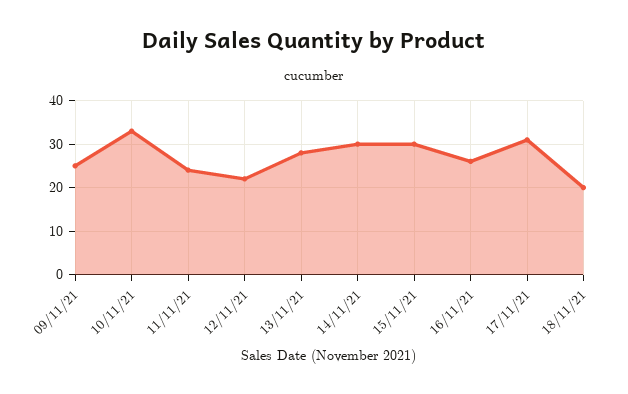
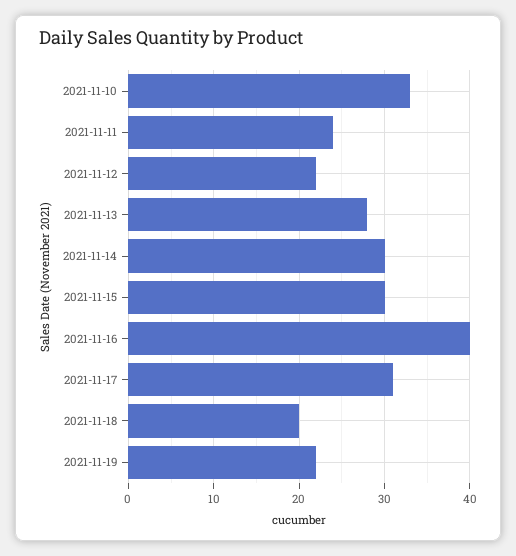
09/11/21: 25 -> none
16/11/21: 25 -> 40
2021-11-19: none -> 22

